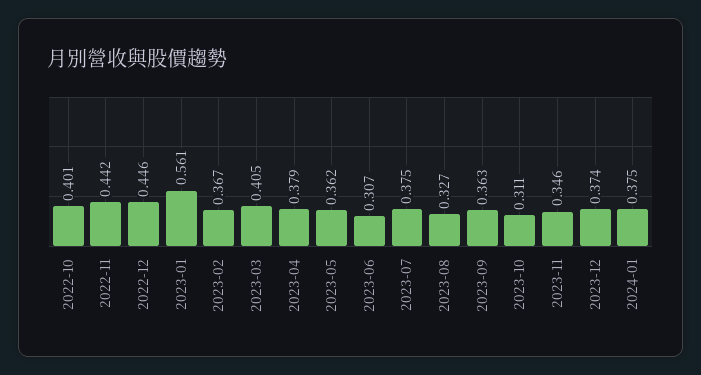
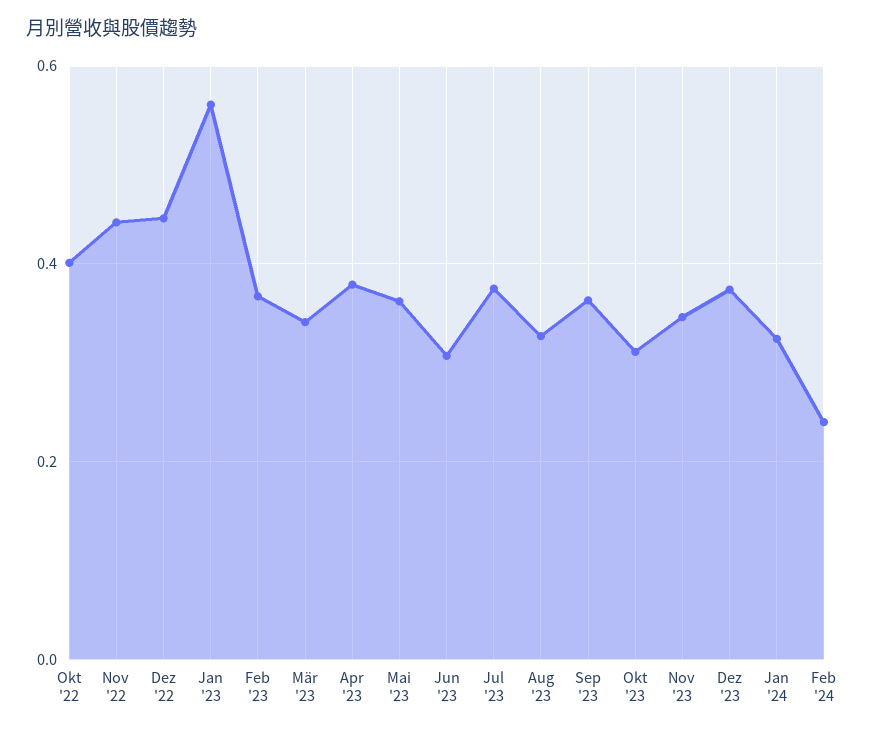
2023-03: 0.405 -> 0.34
2024-01: 0.375 -> 0.32
Feb '24: none -> 0.24

